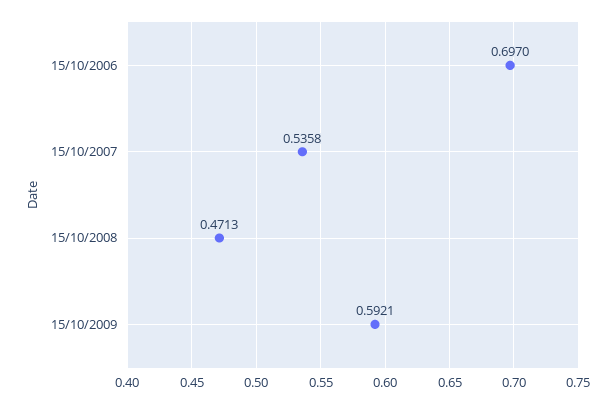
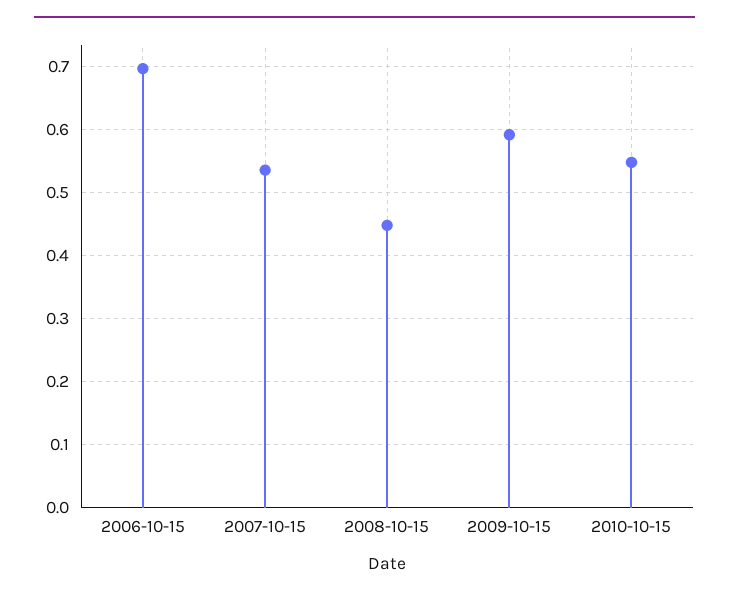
15/10/2008: 0.4713 -> 0.45
2010-10-15: none -> 0.55

